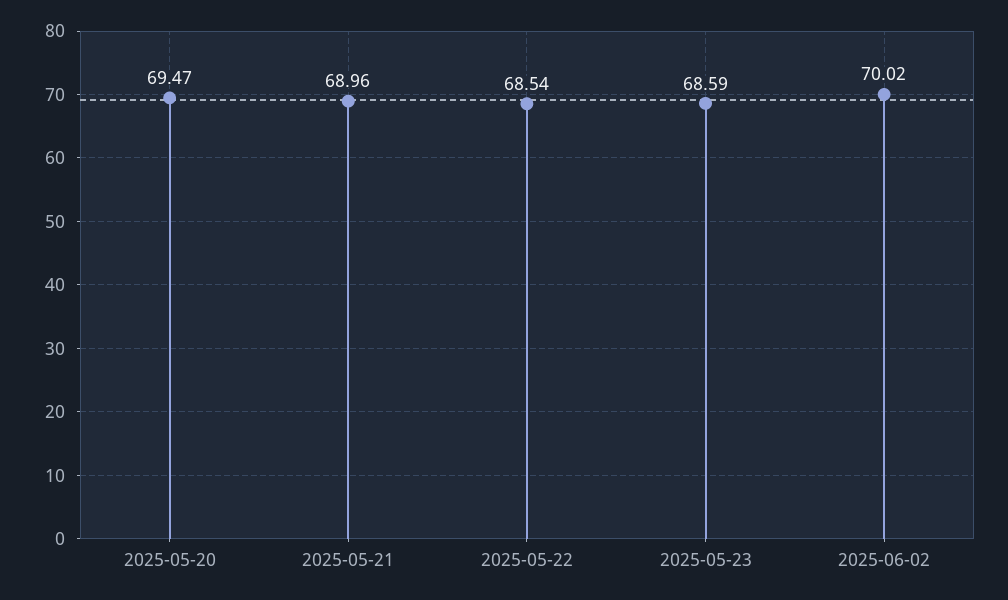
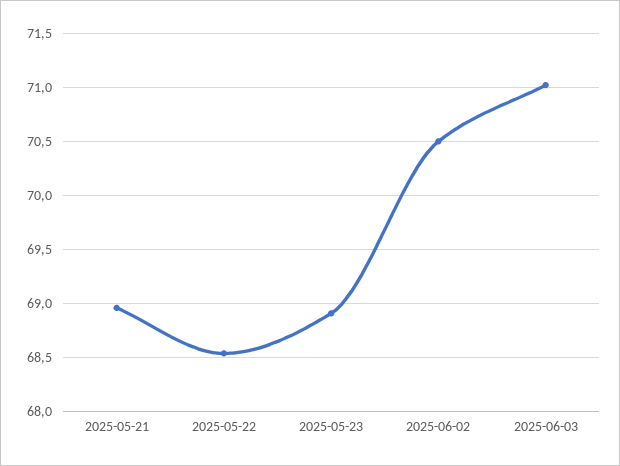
2025-05-20: 69.47 -> none
2025-05-23: 68.59 -> 68.9
2025-06-02: 70.02 -> 70.5
2025-06-03: none -> 71

